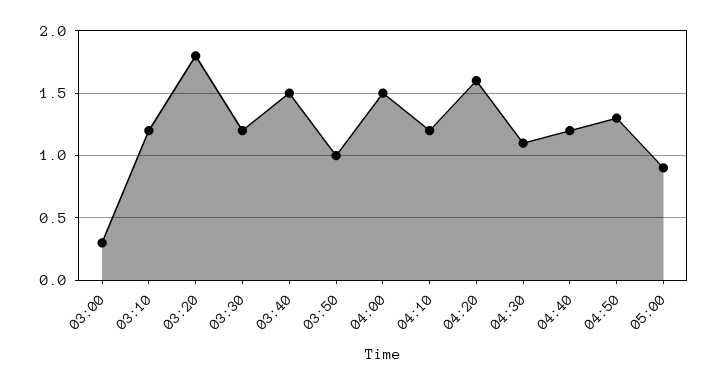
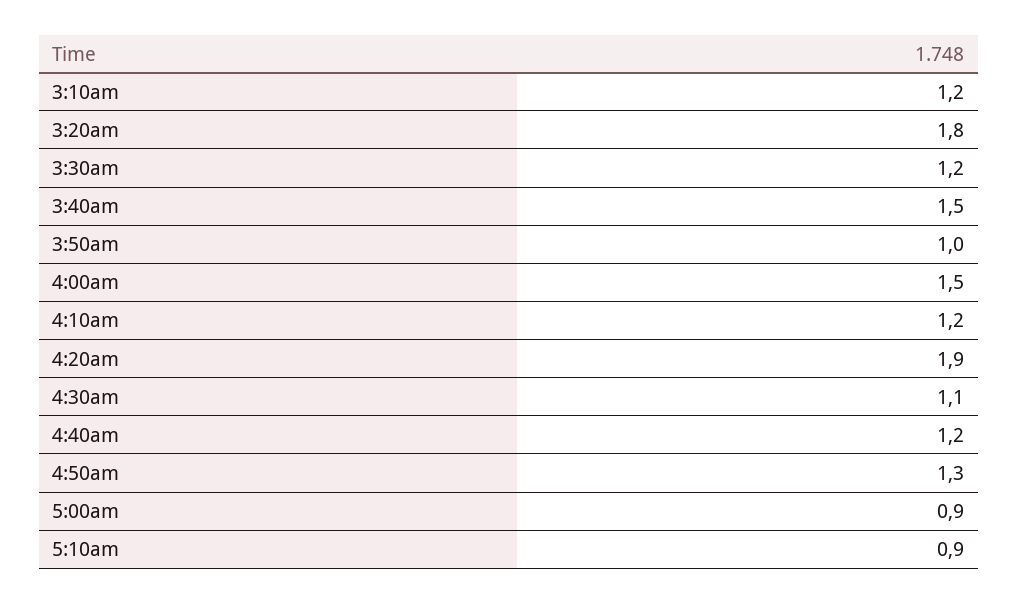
03:00: 0.3 -> none
04:20: 1.6 -> 1.9
5:10am: none -> 0.9

